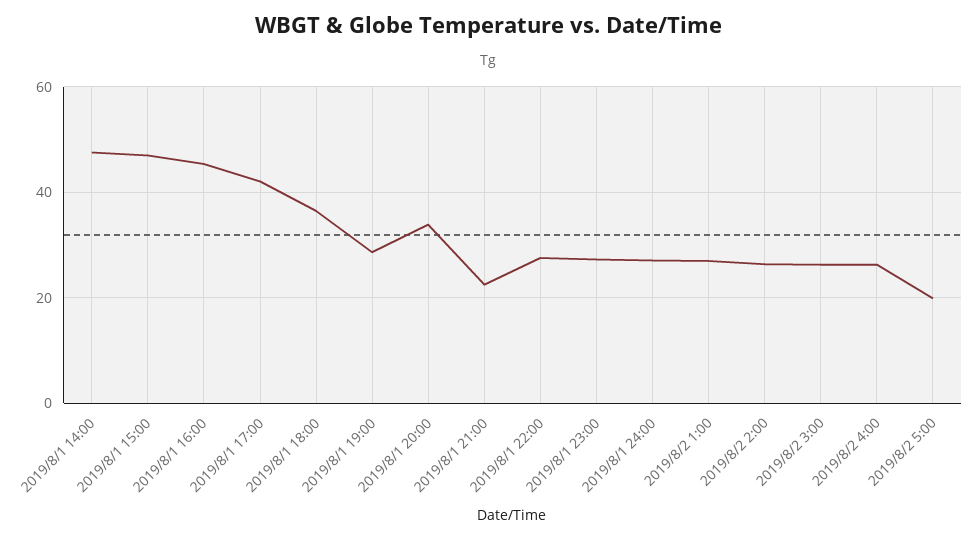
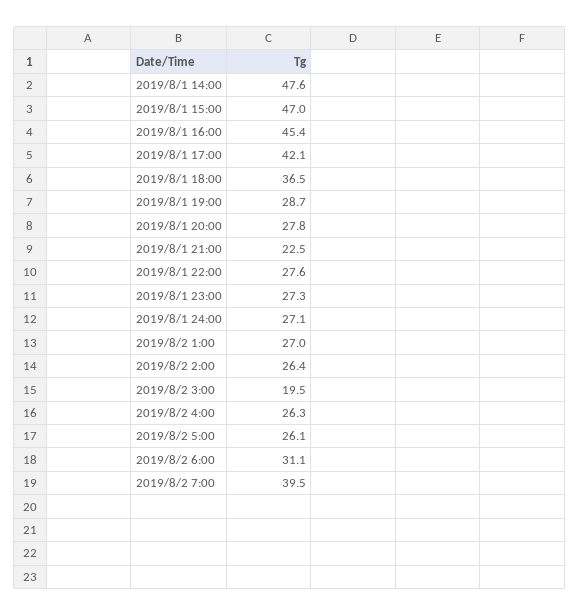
2019/8/1 20:00: 34 -> 27.8
2019/8/2 3:00: 26 -> 19.5
2019/8/2 5:00: 20 -> 26.1
2019/8/2 6:00: none -> 31.1
2019/8/2 7:00: none -> 39.5

